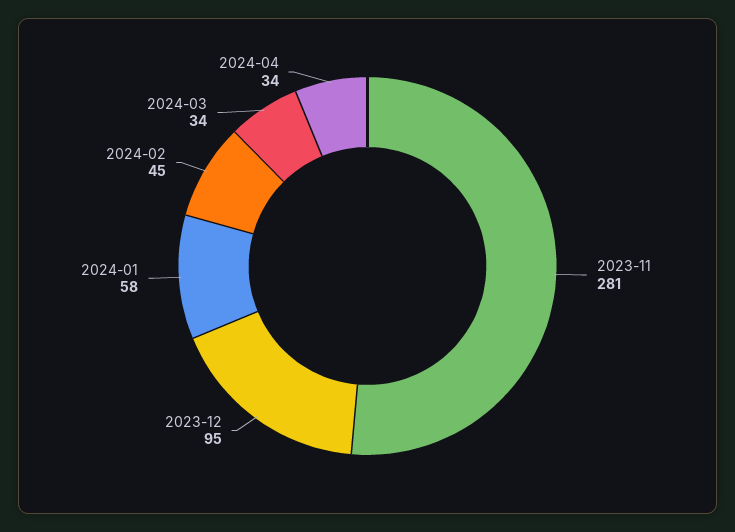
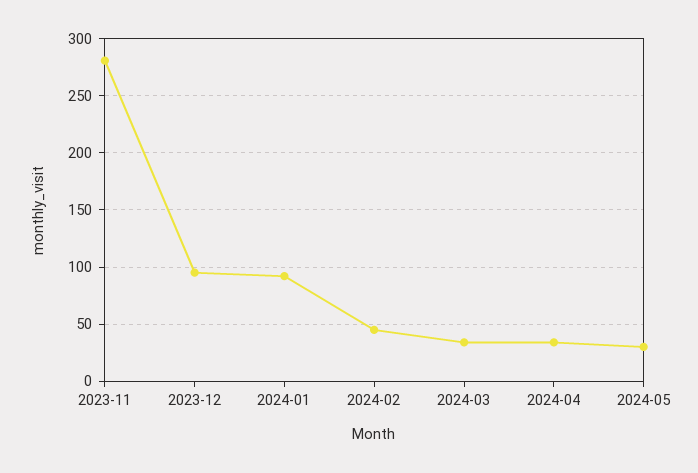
2024-01: 58 -> 90
2024-05: none -> 30

